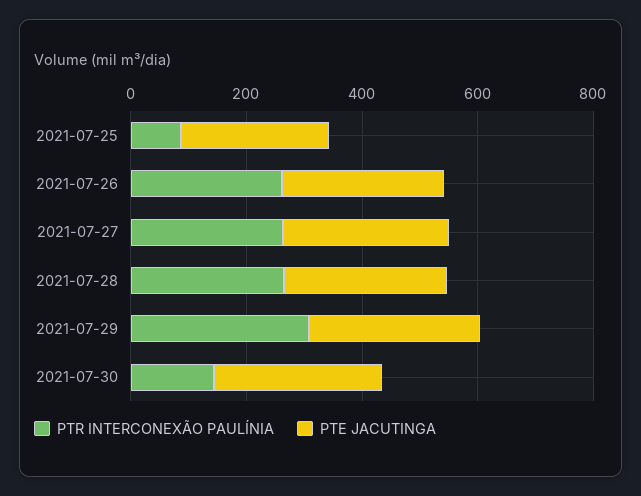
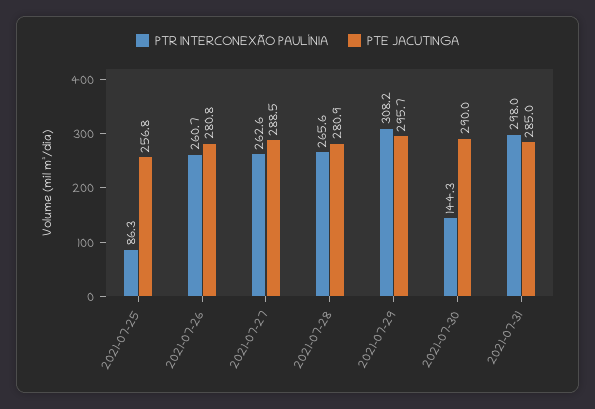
PTR INTERCONEXÃO PAULÍNIA, 2021-07-31: none -> 298
PTE JACUTINGA, 2021-07-31: none -> 285

